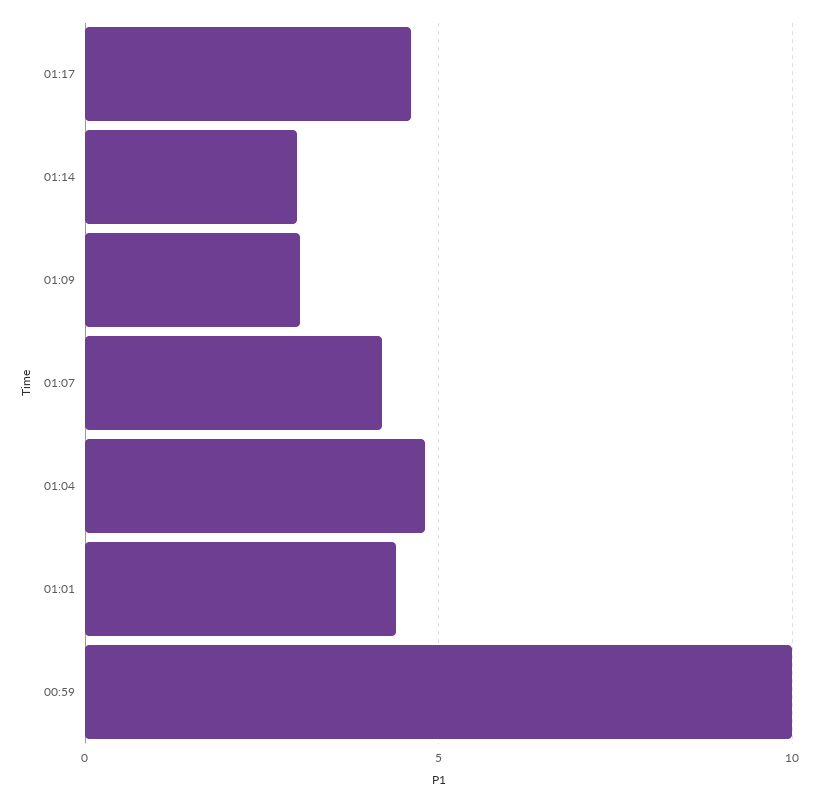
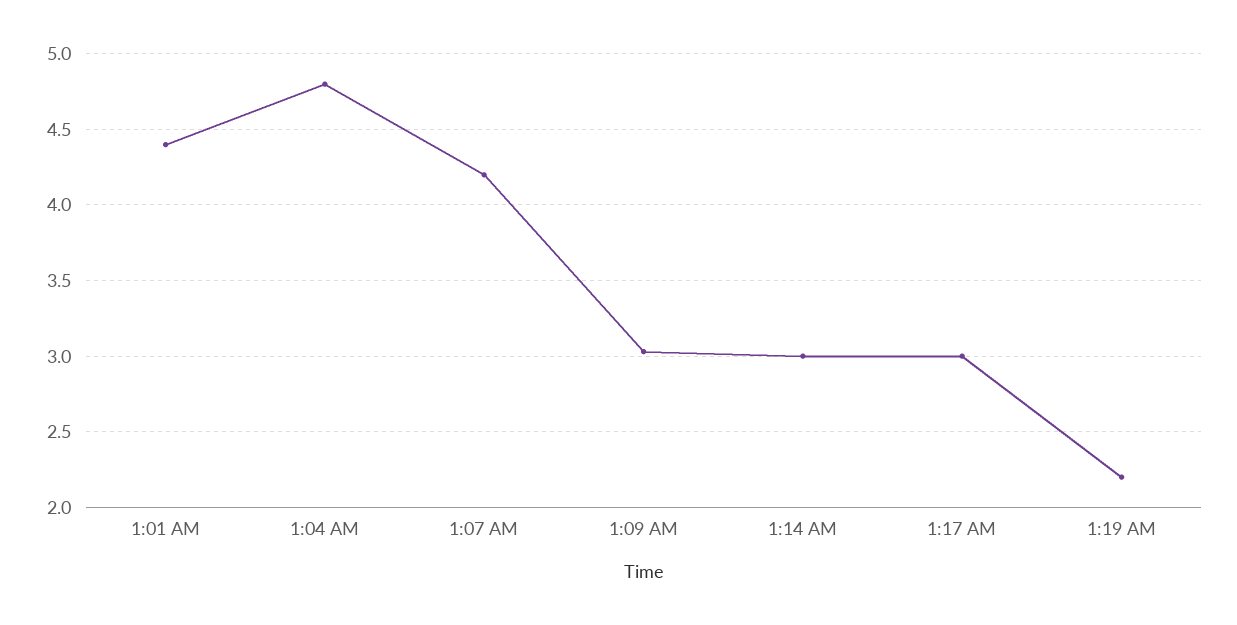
01:17: 4.5 -> 3
00:59: 10 -> none
1:19 AM: none -> 2.2

